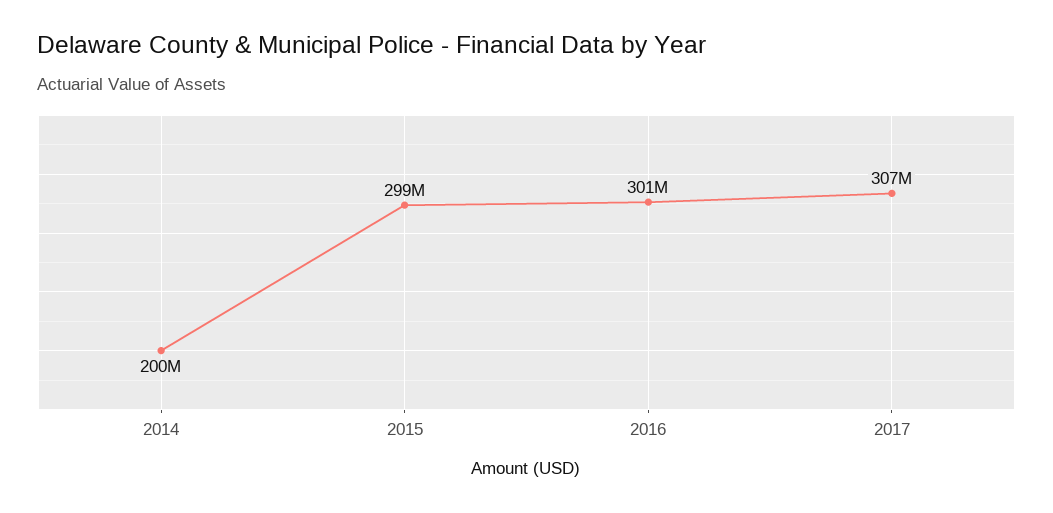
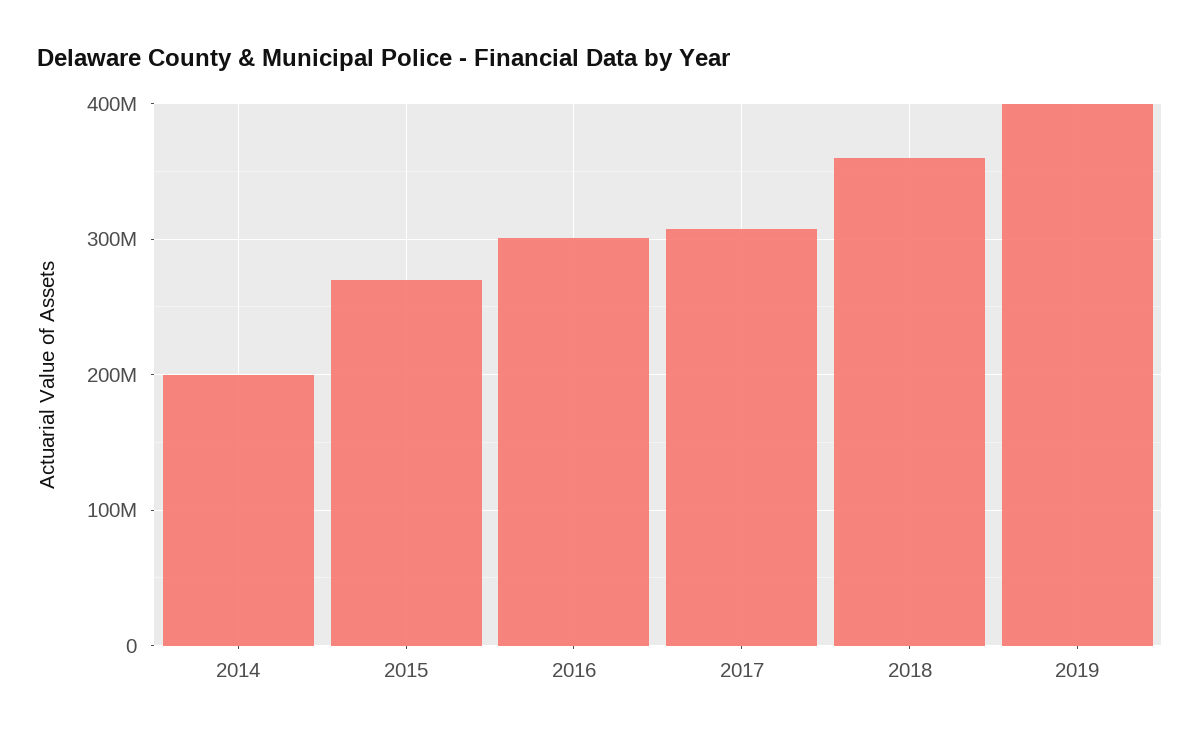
2015: 299000000 -> 270000000
2018: none -> 360000000
2019: none -> 400000000

